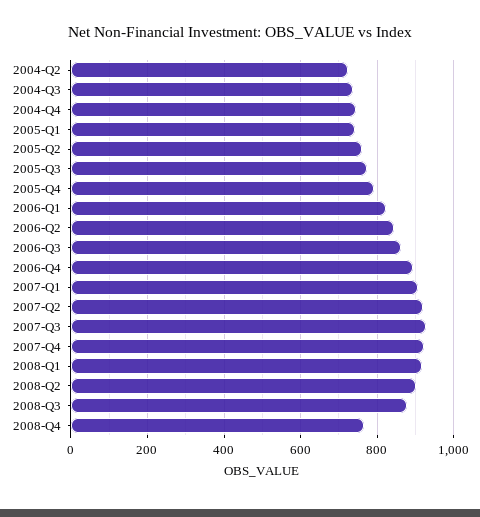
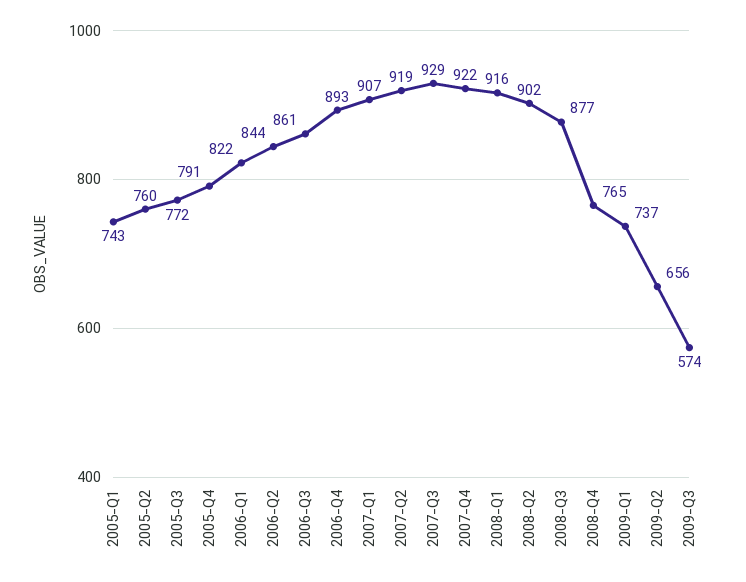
2004-Q2: 720 -> none
2004-Q3: 740 -> none
2004-Q4: 740 -> none
2009-Q1: none -> 737
2009-Q2: none -> 656
2009-Q3: none -> 574

